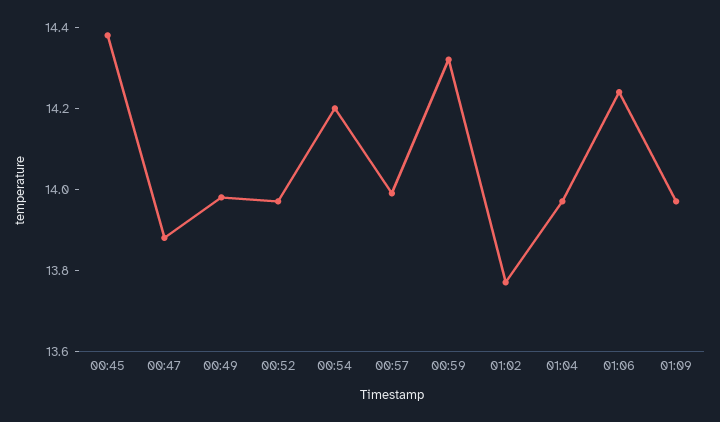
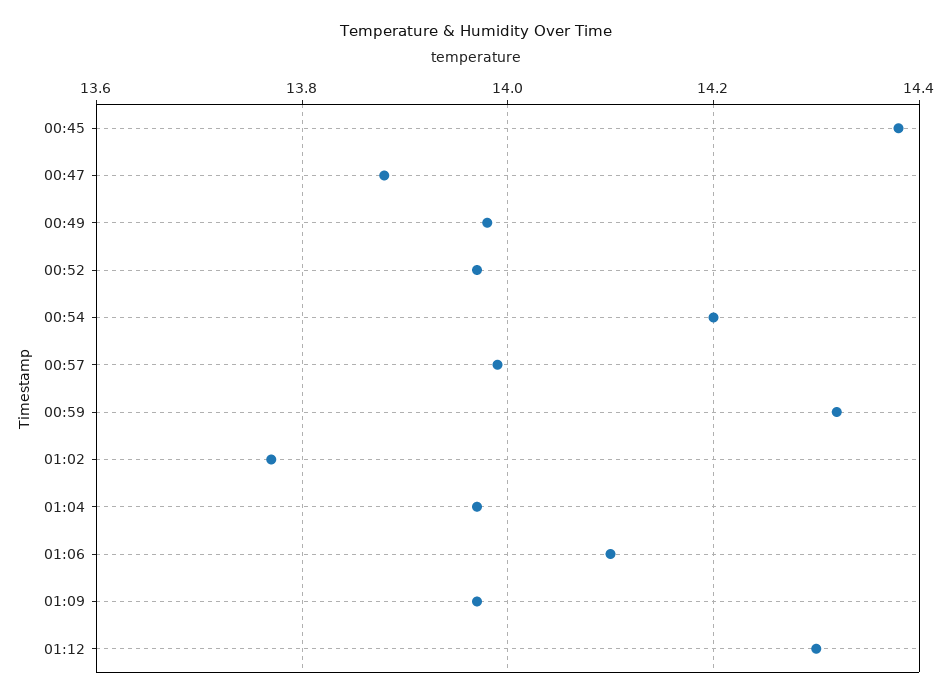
01:06: 14.25 -> 14.1
01:12: none -> 14.3

